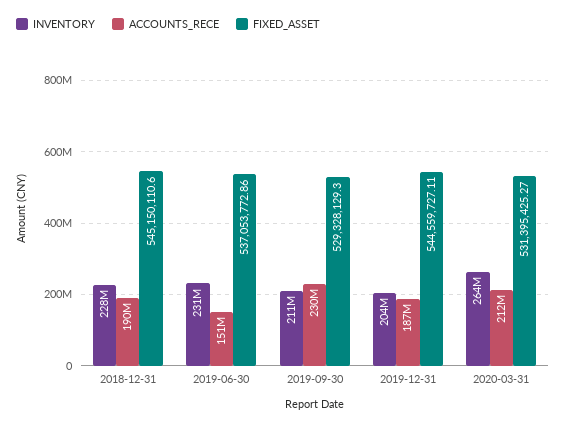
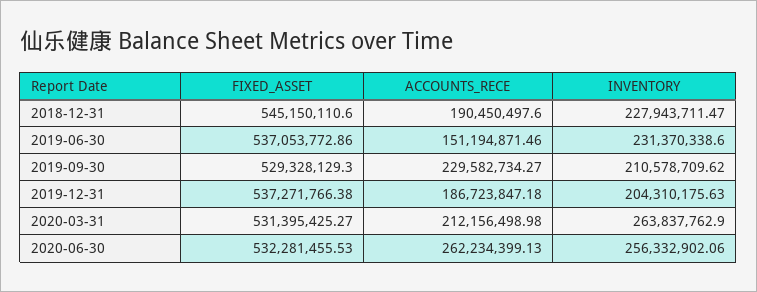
FIXED_ASSET, 2019-12-31: 544559727.11 -> 537271766.38
FIXED_ASSET, 2020-06-30: none -> 532281455.53
ACCOUNTS_RECE, 2020-06-30: none -> 262234399.13
INVENTORY, 2020-06-30: none -> 256332902.06

